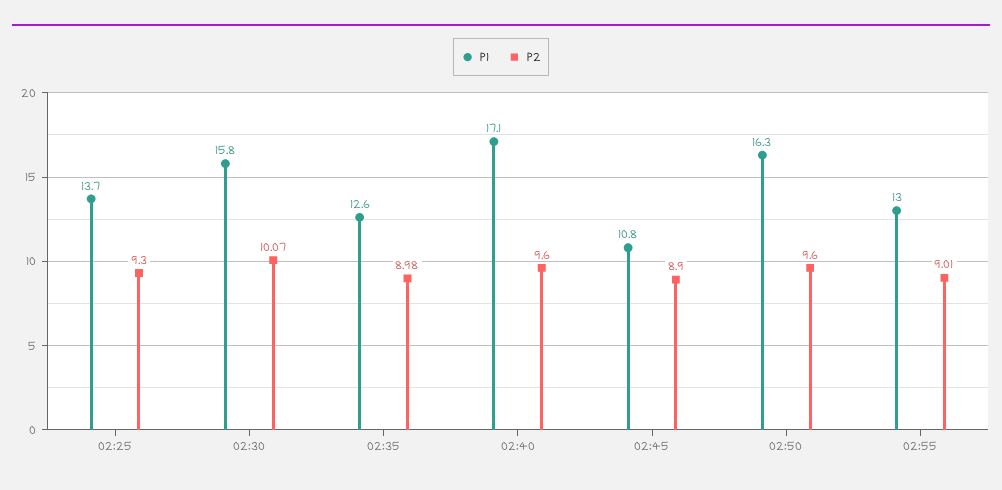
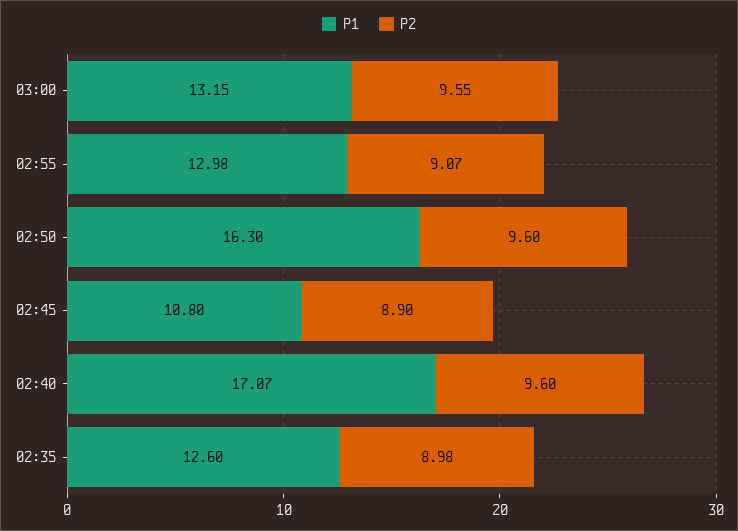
P1, 02:25: 13.7 -> none
P2, 02:25: 9.3 -> none
P1, 02:30: 15.8 -> none
P2, 02:30: 10.07 -> none
P2, 02:55: 9.01 -> 9.07
P1, 03:00: none -> 13.15
P2, 03:00: none -> 9.55

